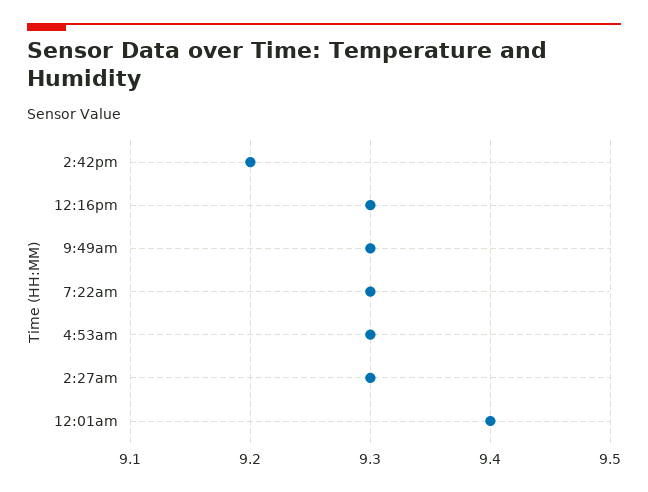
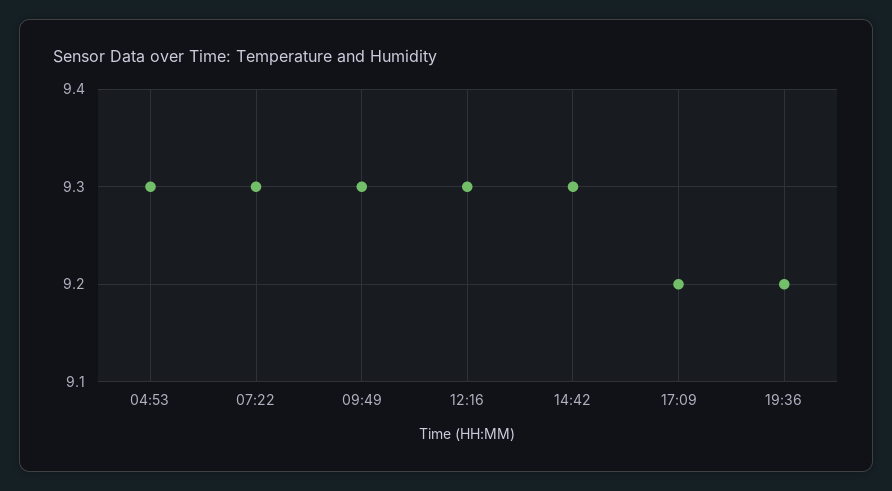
2:42pm: 9.2 -> 9.3
2:27am: 9.3 -> none
12:01am: 9.4 -> none
17:09: none -> 9.2
19:36: none -> 9.2

